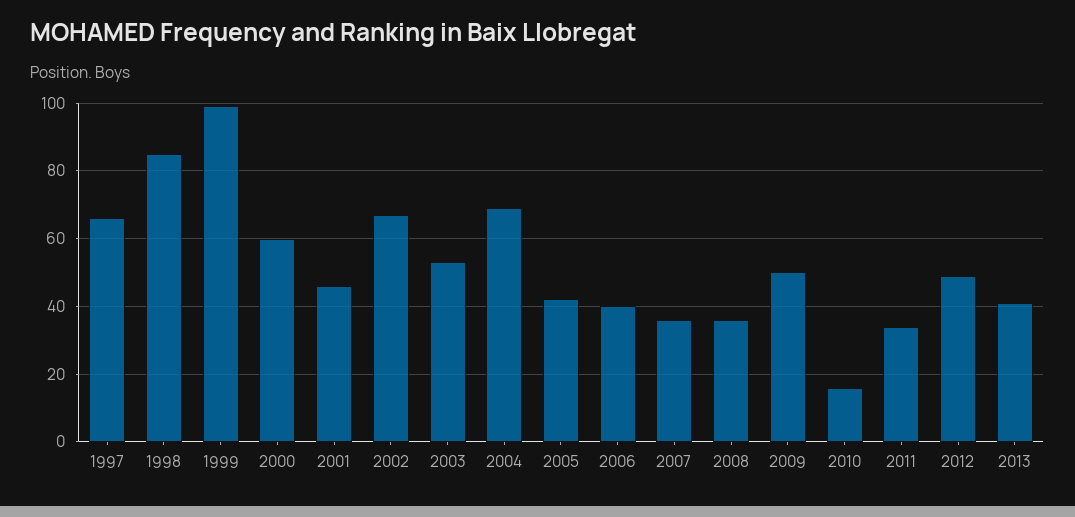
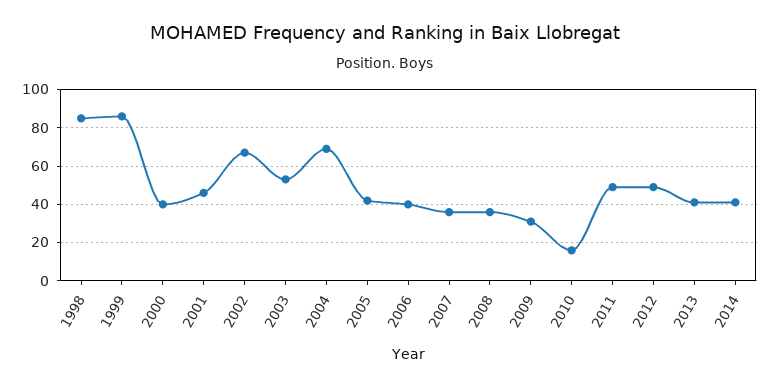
1997: 65 -> none
1999: 100 -> 85
2000: 60 -> 40
2009: 50 -> 30
2011: 35 -> 50
2014: none -> 40

